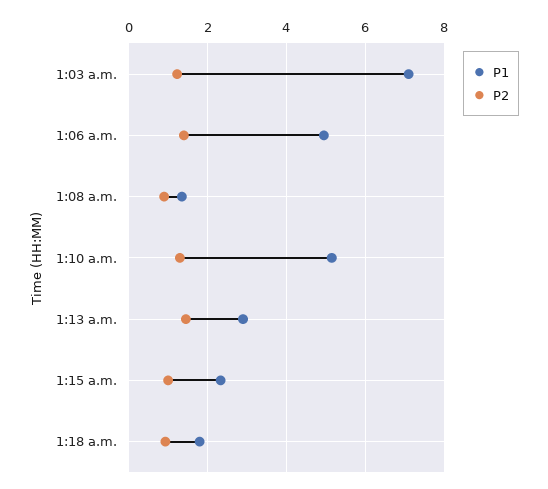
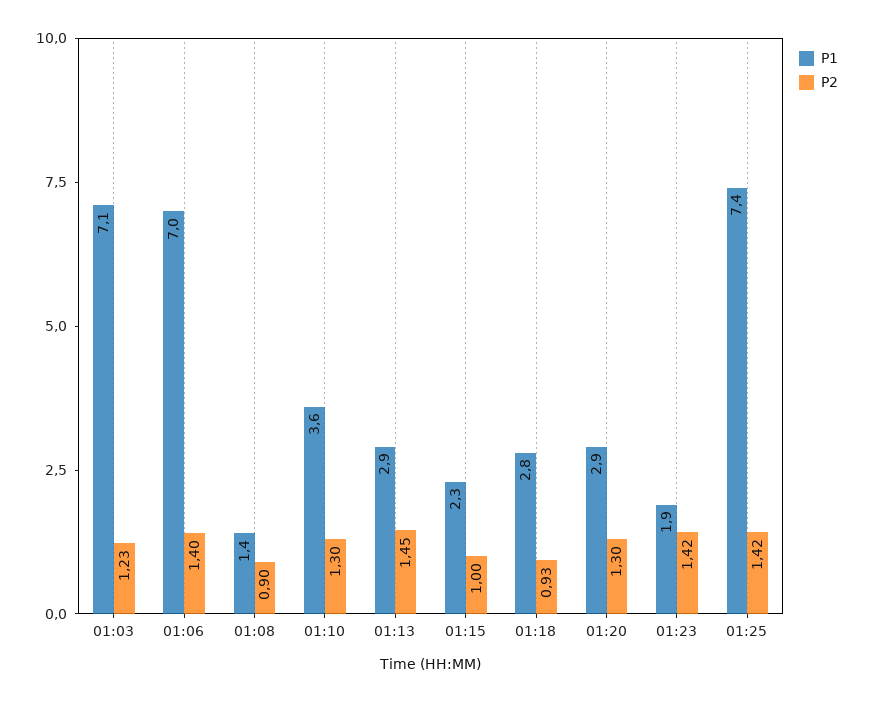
P1, 1:06 a.m.: 5 -> 7
P1, 1:10 a.m.: 5.2 -> 3.6
P1, 1:18 a.m.: 1.8 -> 2.8
P1, 01:20: none -> 2.9
P2, 01:20: none -> 1.3
P1, 01:23: none -> 1.9
P2, 01:23: none -> 1.42
P1, 01:25: none -> 7.4
P2, 01:25: none -> 1.42

